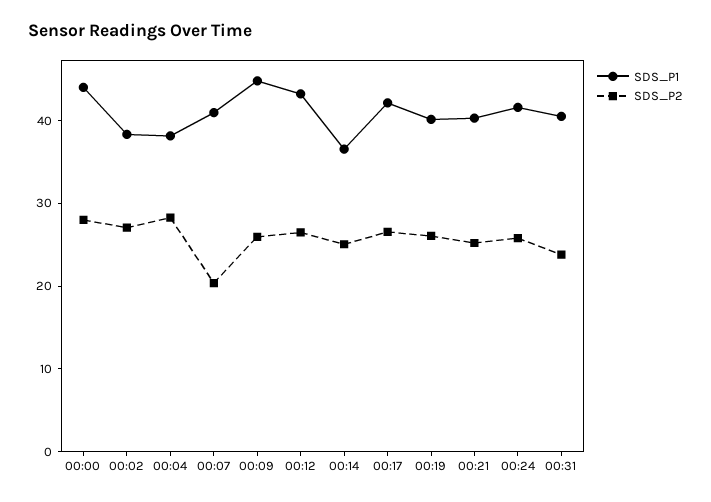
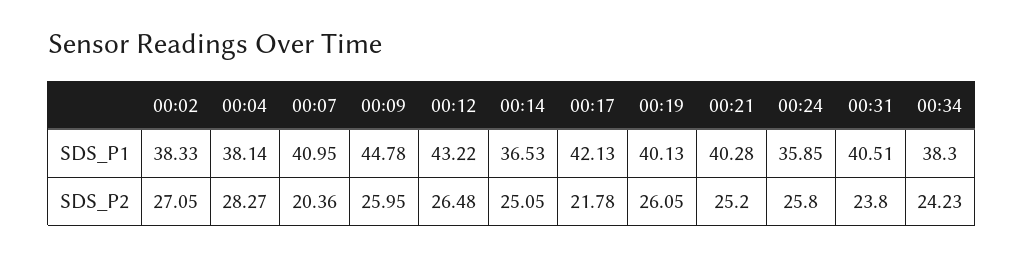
SDS_P1, 00:00: 44 -> none
SDS_P2, 00:00: 28 -> none
SDS_P2, 00:17: 26 -> 21.78
SDS_P1, 00:24: 42 -> 35.85
SDS_P1, 00:34: none -> 38.3
SDS_P2, 00:34: none -> 24.23

